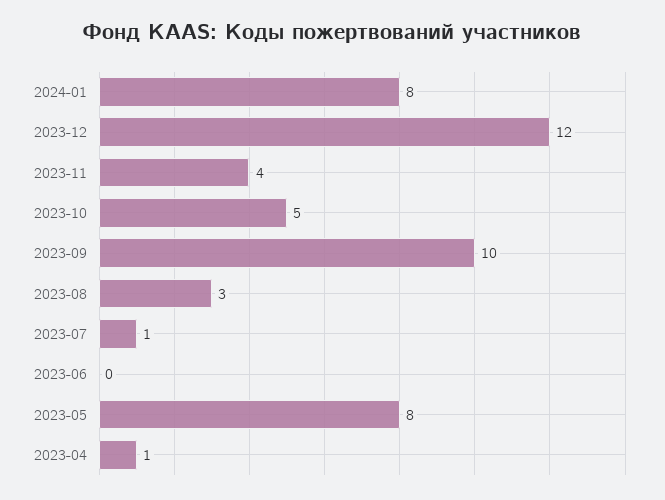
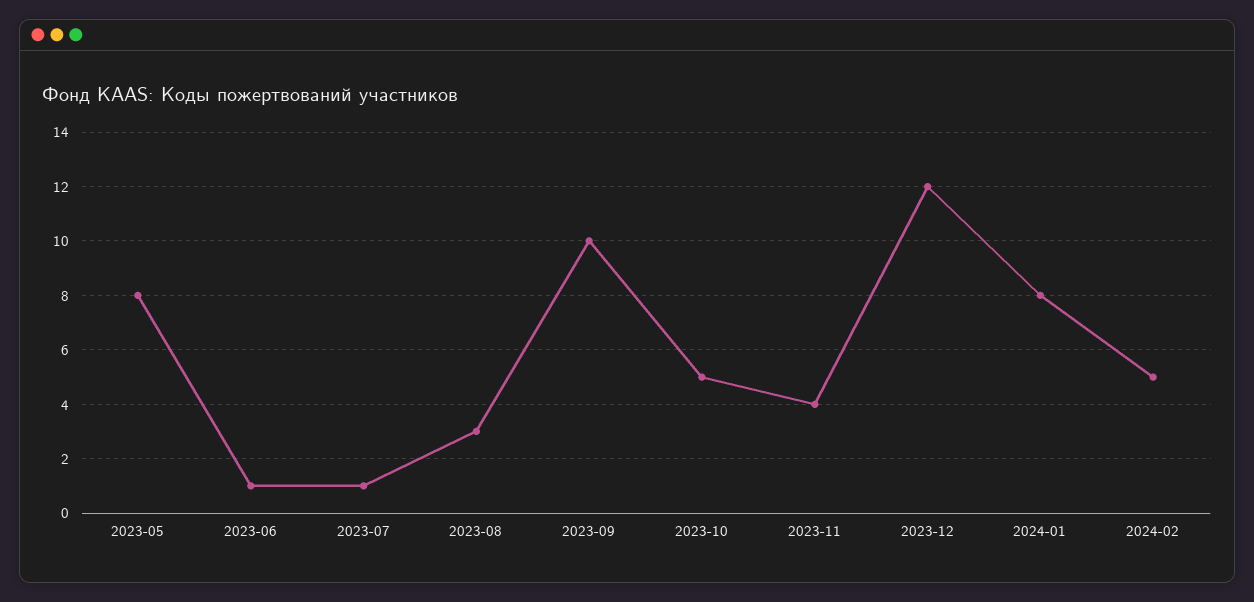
2023-06: 0 -> 1
2023-04: 1 -> none
2024-02: none -> 5

